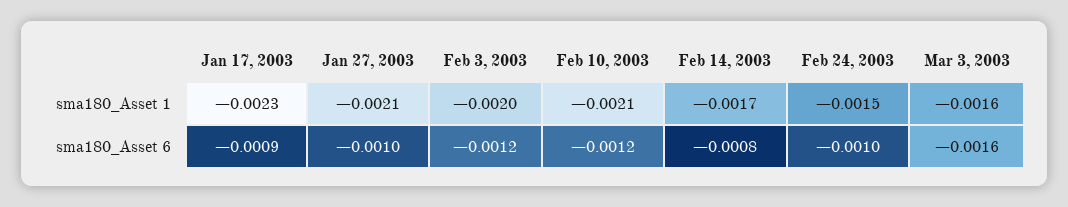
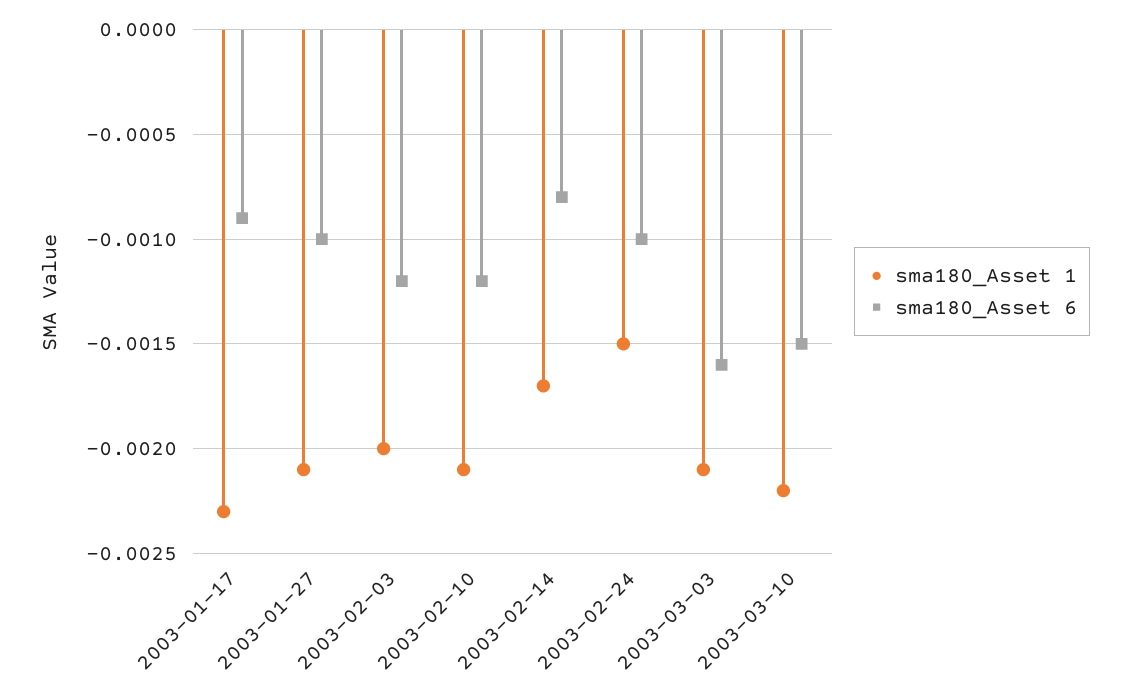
sma180_Asset 1, Mar 3, 2003: -0.0016 -> -0.0021
sma180_Asset 1, 2003-03-10: none -> -0.0022
sma180_Asset 6, 2003-03-10: none -> -0.0015

